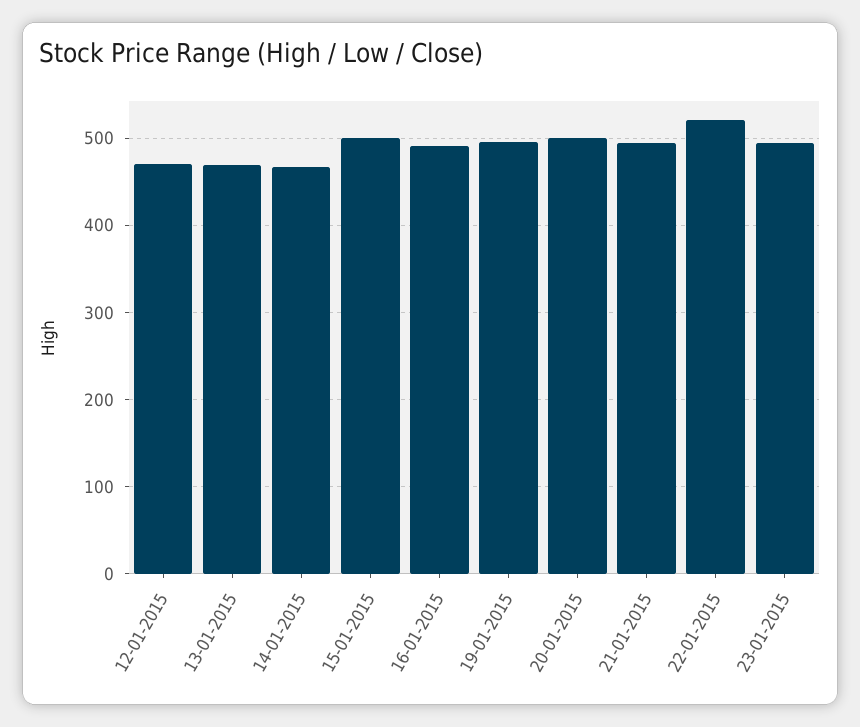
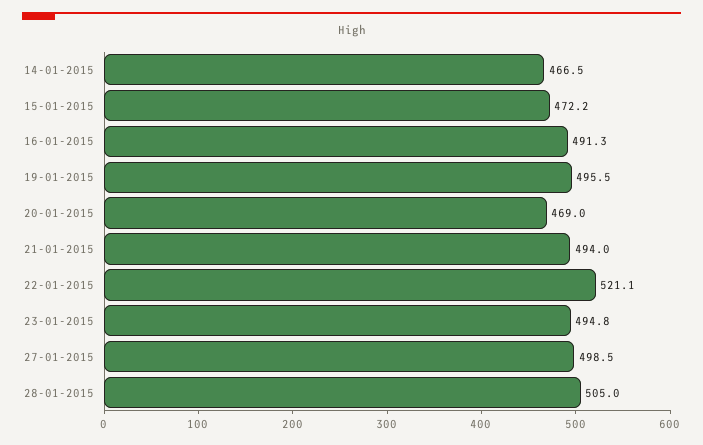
12-01-2015: 470 -> none
13-01-2015: 470 -> none
15-01-2015: 500 -> 472.2
20-01-2015: 500 -> 469
27-01-2015: none -> 498.5
28-01-2015: none -> 505

